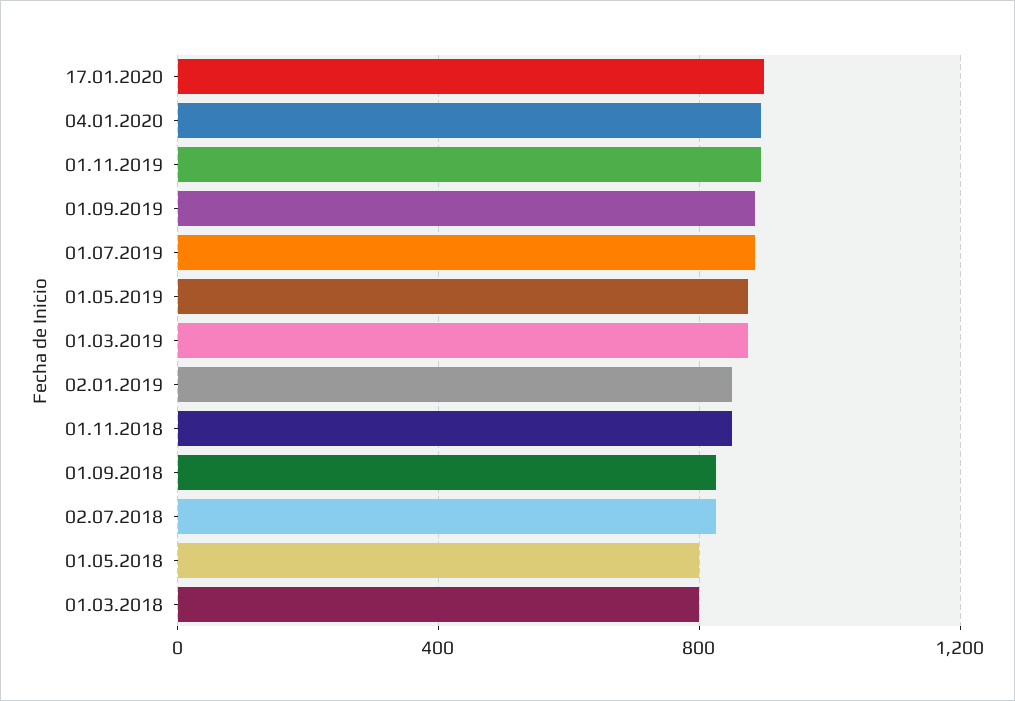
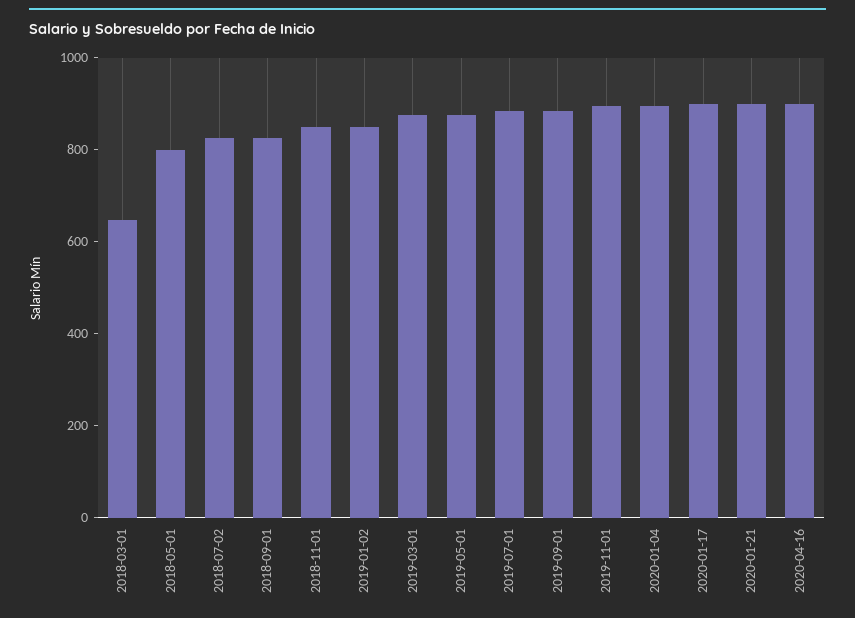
01.03.2018: 800 -> 650
2020-01-21: none -> 900
2020-04-16: none -> 900

